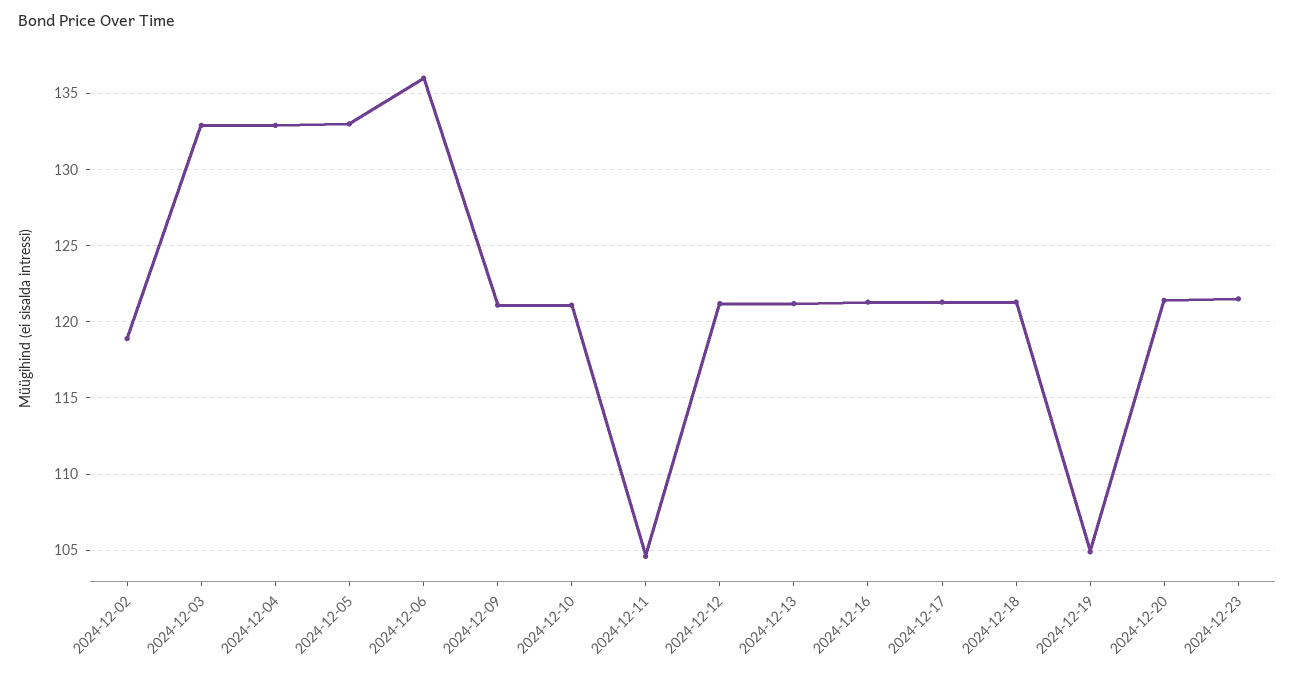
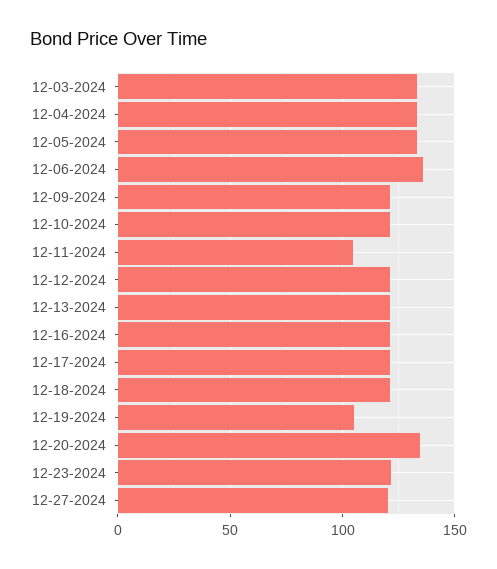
2024-12-02: 119 -> none
2024-12-20: 121.5 -> 135
12-27-2024: none -> 120

